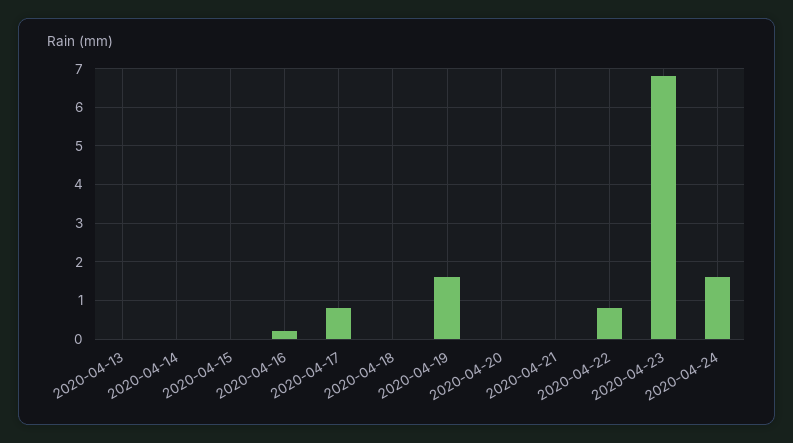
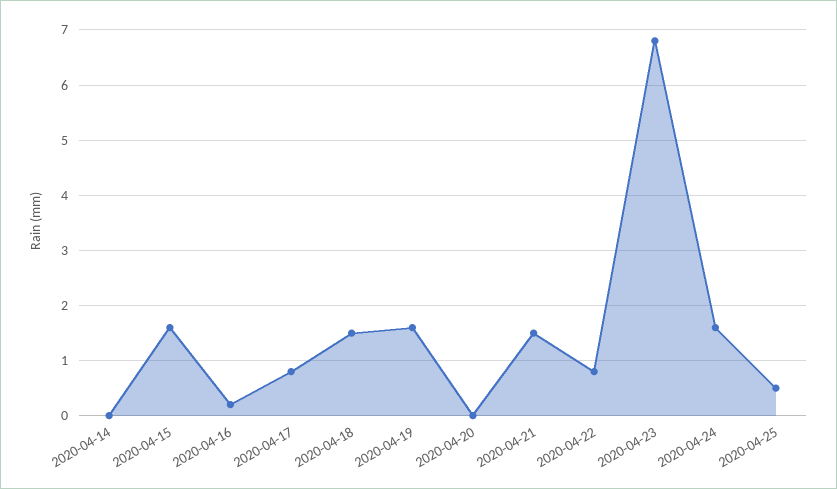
2020-04-13: 0 -> none
2020-04-15: 0 -> 1.5
2020-04-18: 0 -> 1.5
2020-04-21: 0 -> 1.5
2020-04-25: none -> 0.5

